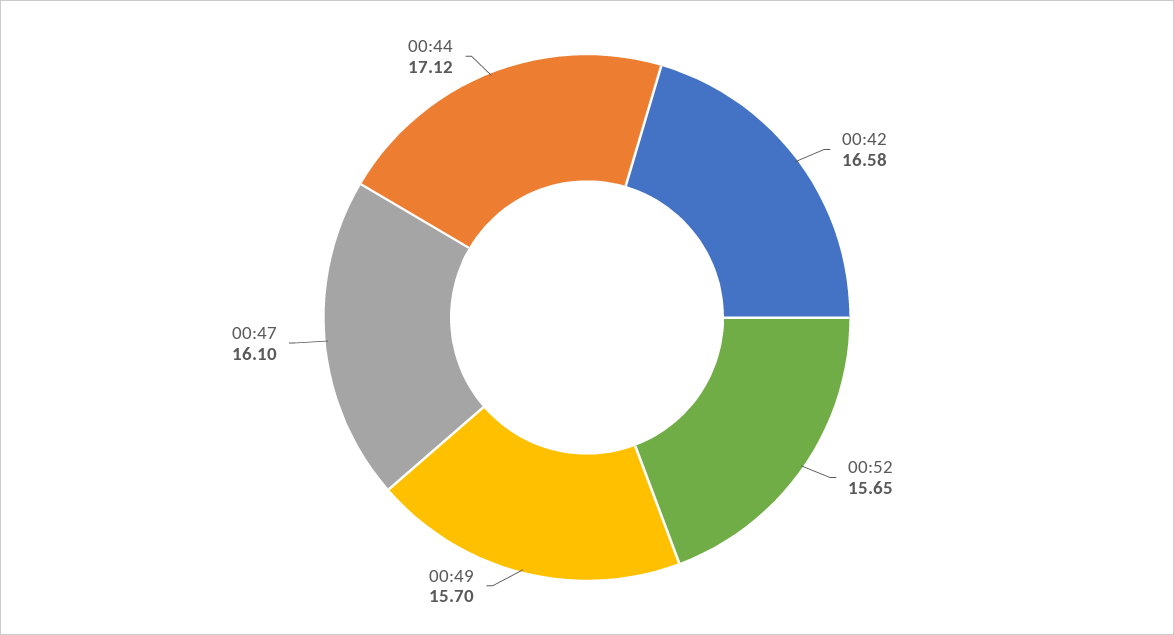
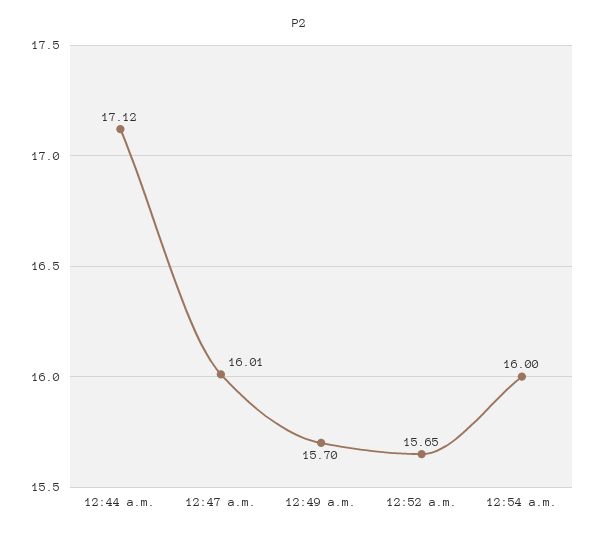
00:42: 16.58 -> none
00:47: 16.1 -> 16.01
12:54 a.m.: none -> 16

